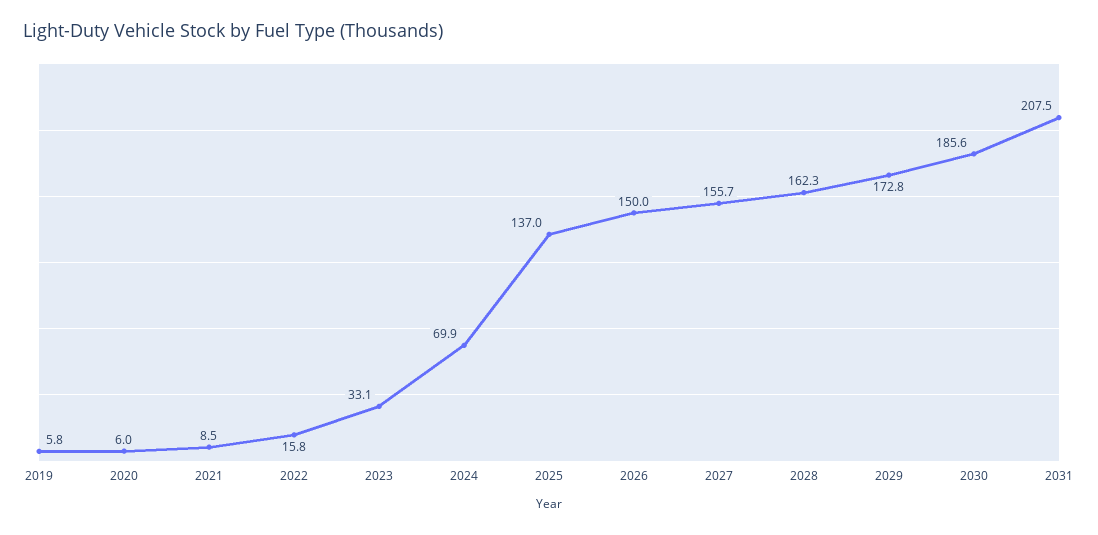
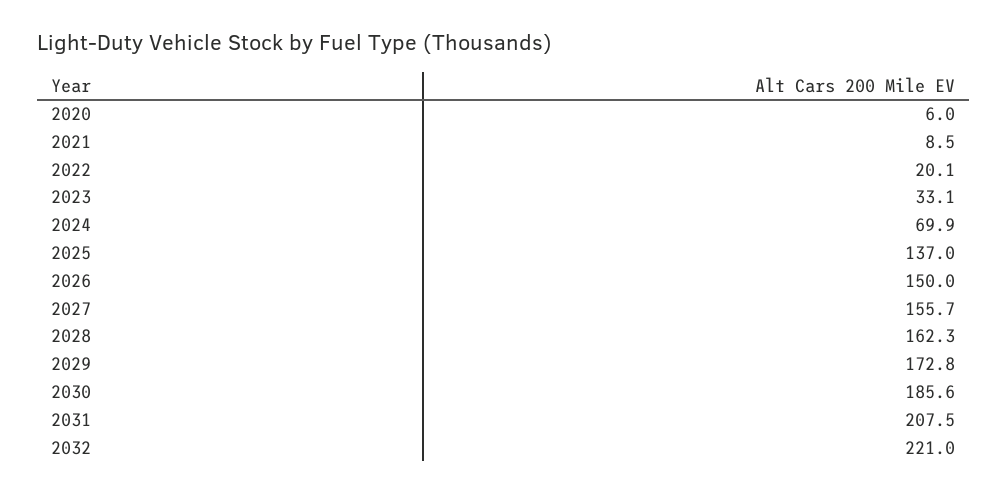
2019: 5.8 -> none
2022: 15.8 -> 20.1
2032: none -> 221

